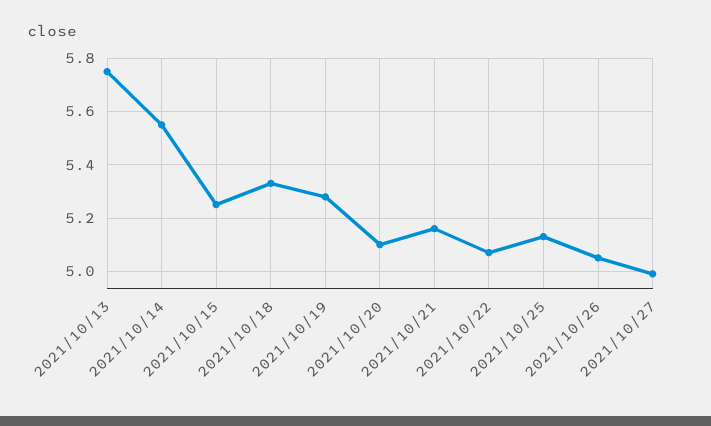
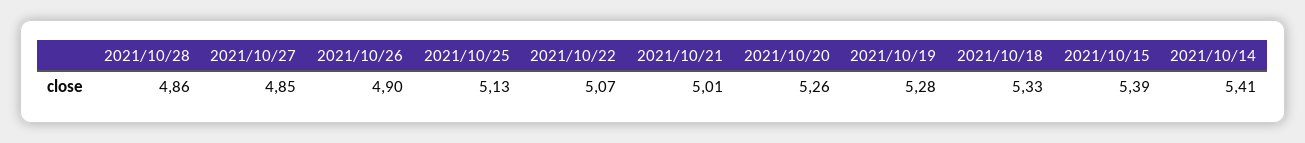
2021/10/13: 5.75 -> none
2021/10/14: 5.55 -> 5.41
2021/10/15: 5.25 -> 5.39
2021/10/20: 5.1 -> 5.26
2021/10/21: 5.15 -> 5.01
2021/10/26: 5.05 -> 4.9
2021/10/27: 5 -> 4.85
2021/10/28: none -> 4.86

